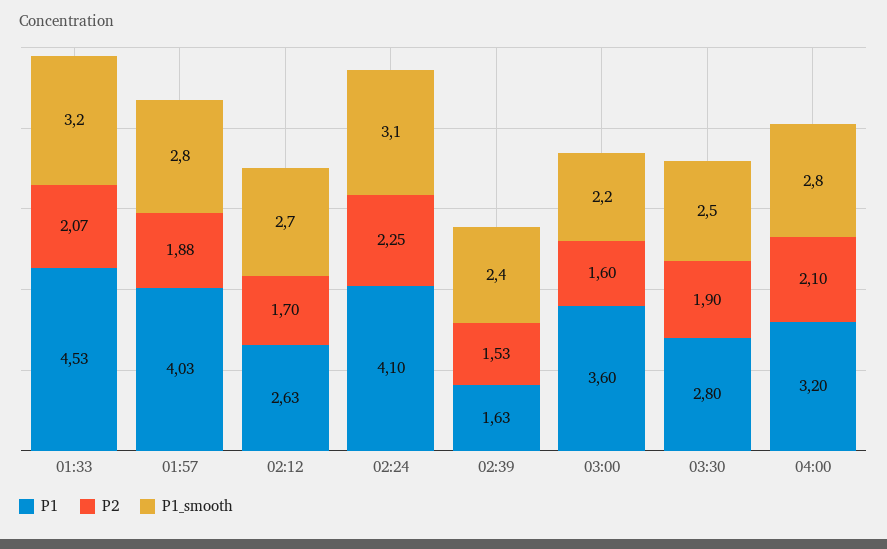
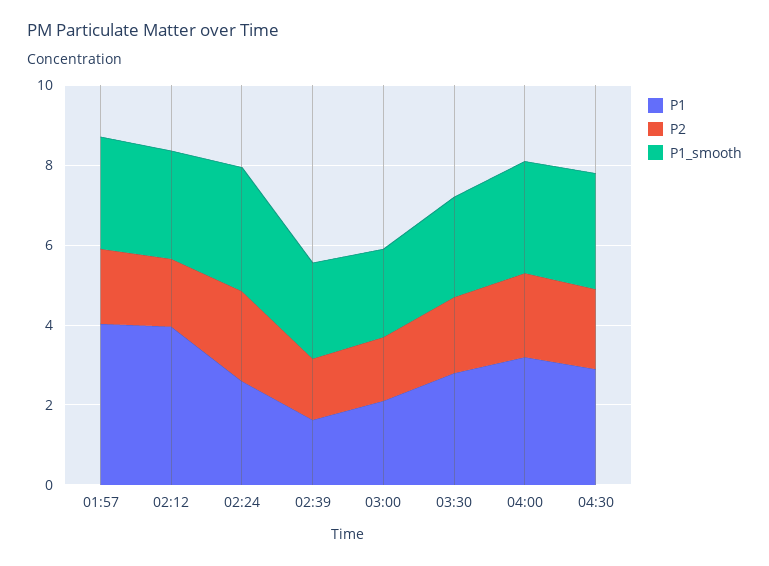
P1, 01:33: 4.53 -> none
P2, 01:33: 2.07 -> none
P1_smooth, 01:33: 3.2 -> none
P1, 02:12: 2.63 -> 4
P1, 02:24: 4.1 -> 2.5
P1, 03:00: 3.6 -> 2
P1, 04:30: none -> 3
P2, 04:30: none -> 2
P1_smooth, 04:30: none -> 3

